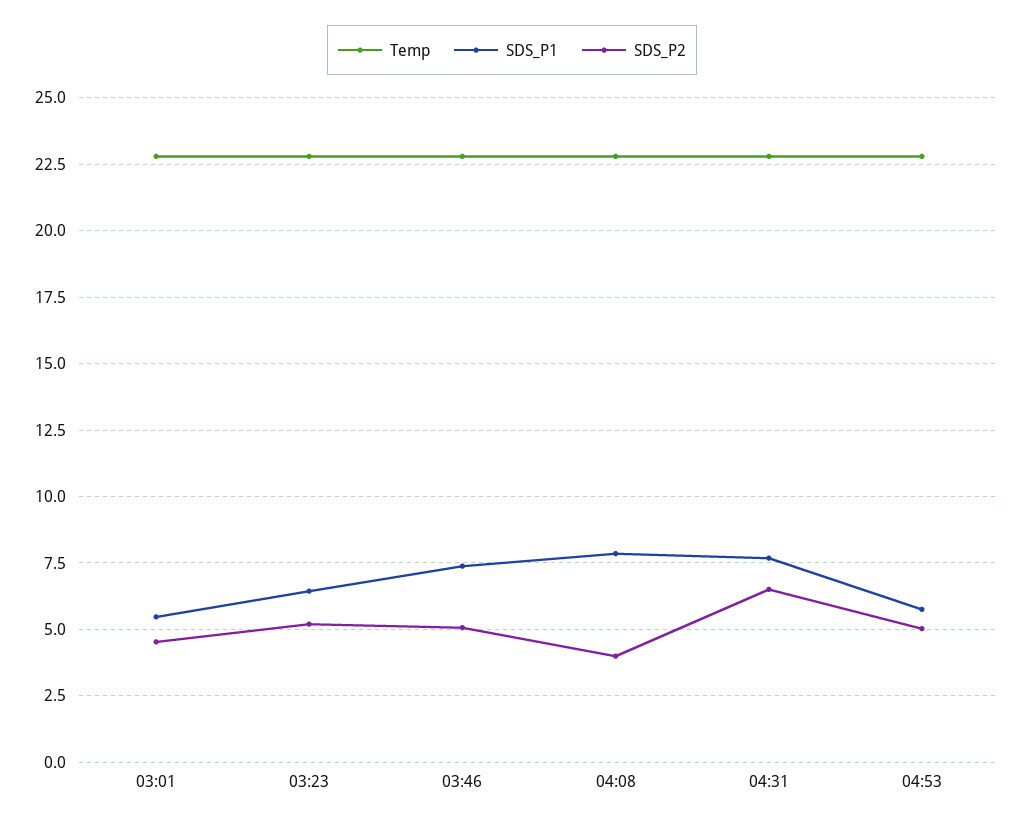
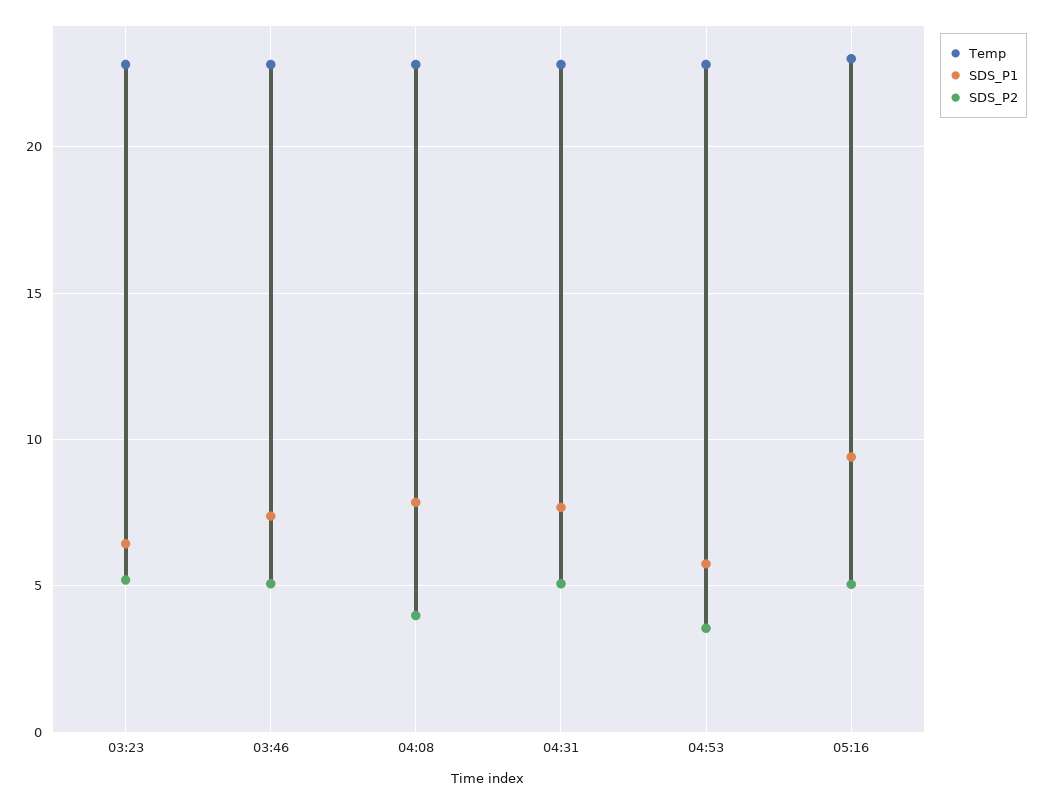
Temp, 03:01: 22.75 -> none
SDS_P1, 03:01: 5.5 -> none
SDS_P2, 03:01: 4.5 -> none
SDS_P2, 04:31: 6.5 -> 5
SDS_P2, 04:53: 5 -> 3.5
Temp, 05:16: none -> 23
SDS_P1, 05:16: none -> 9.5
SDS_P2, 05:16: none -> 5

